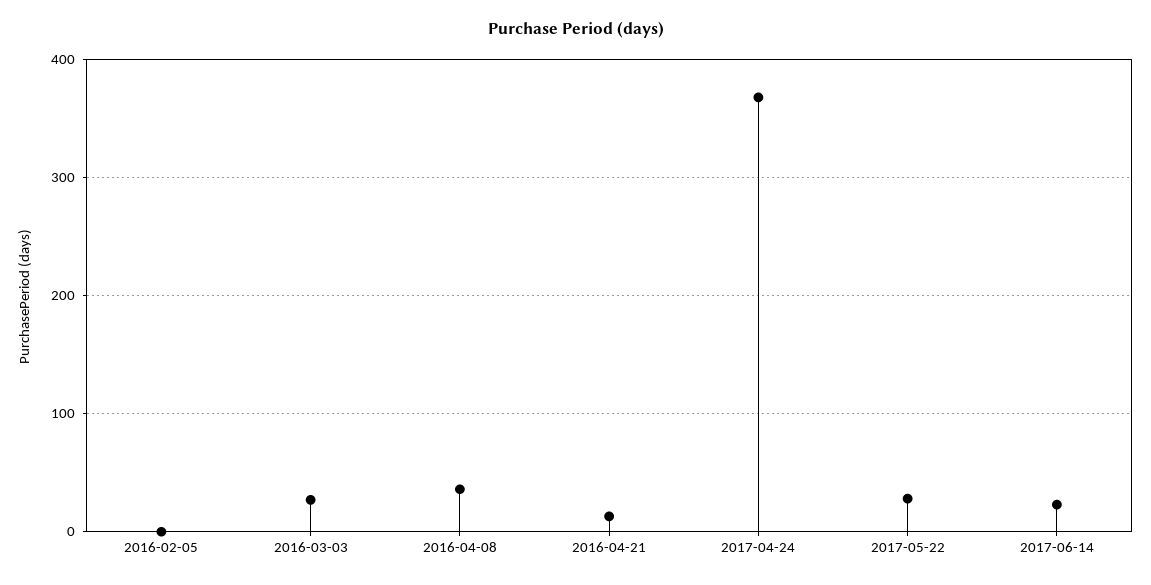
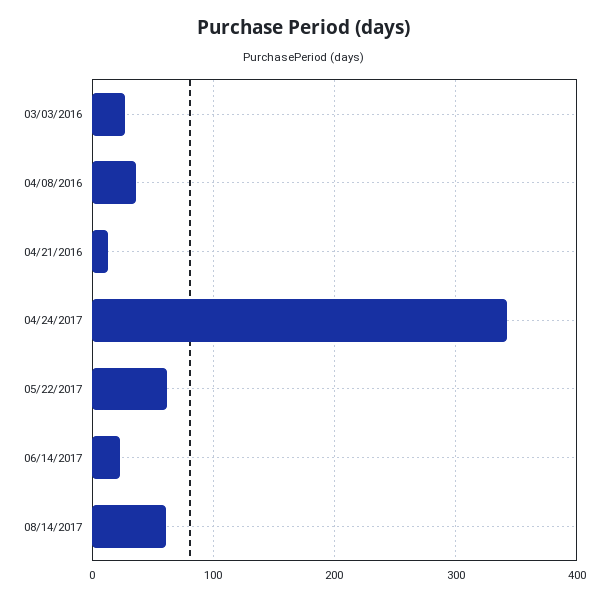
2016-02-05: 0 -> none
2017-04-24: 370 -> 340
2017-05-22: 30 -> 60
08/14/2017: none -> 60

